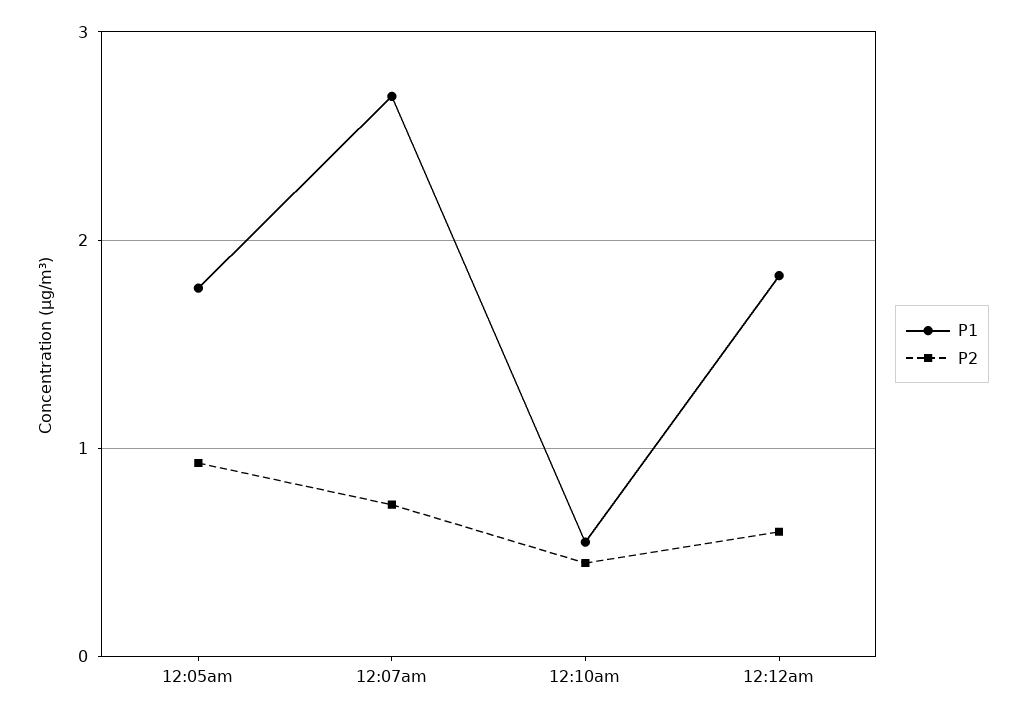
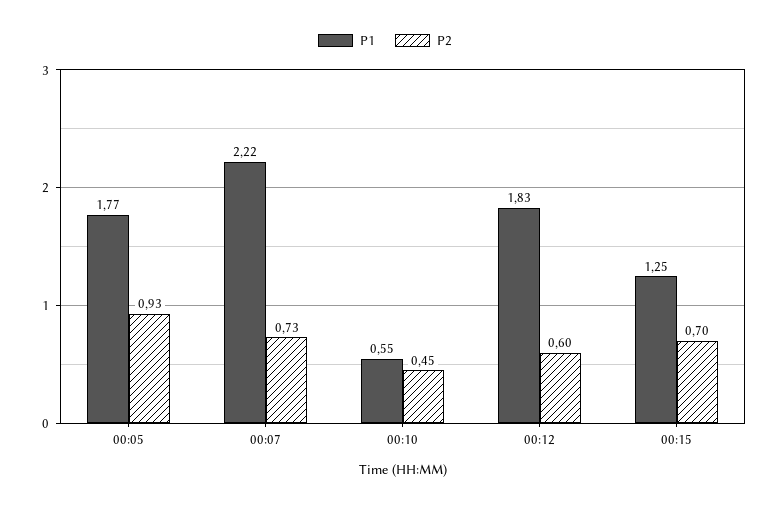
P1, 12:07am: 2.7 -> 2.22
P1, 00:15: none -> 1.25
P2, 00:15: none -> 0.7

